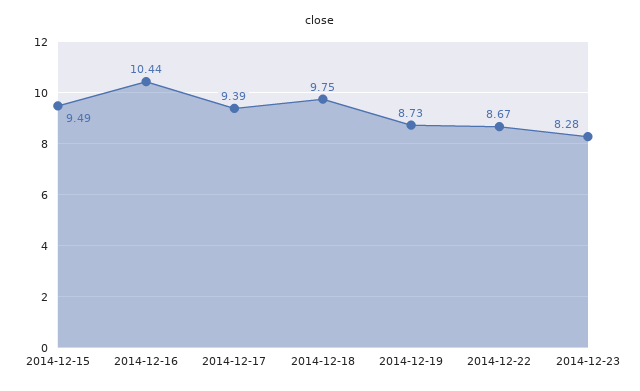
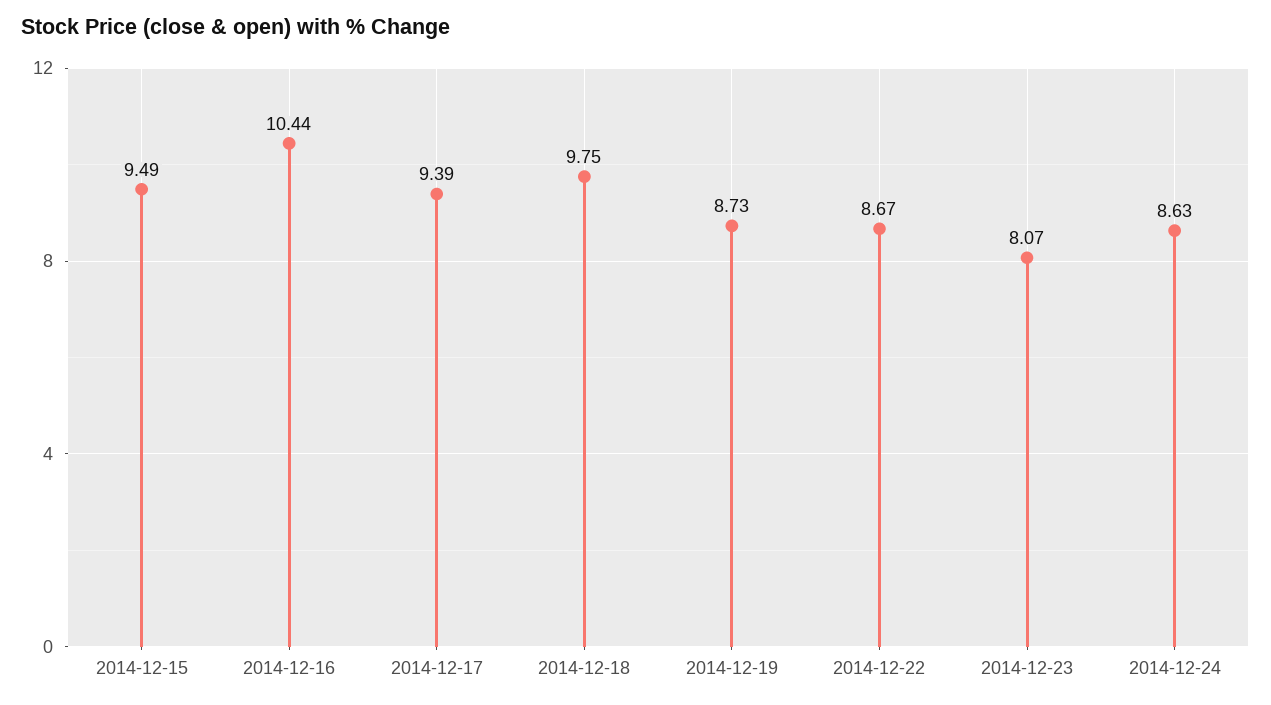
2014-12-23: 8.28 -> 8.07
2014-12-24: none -> 8.63

